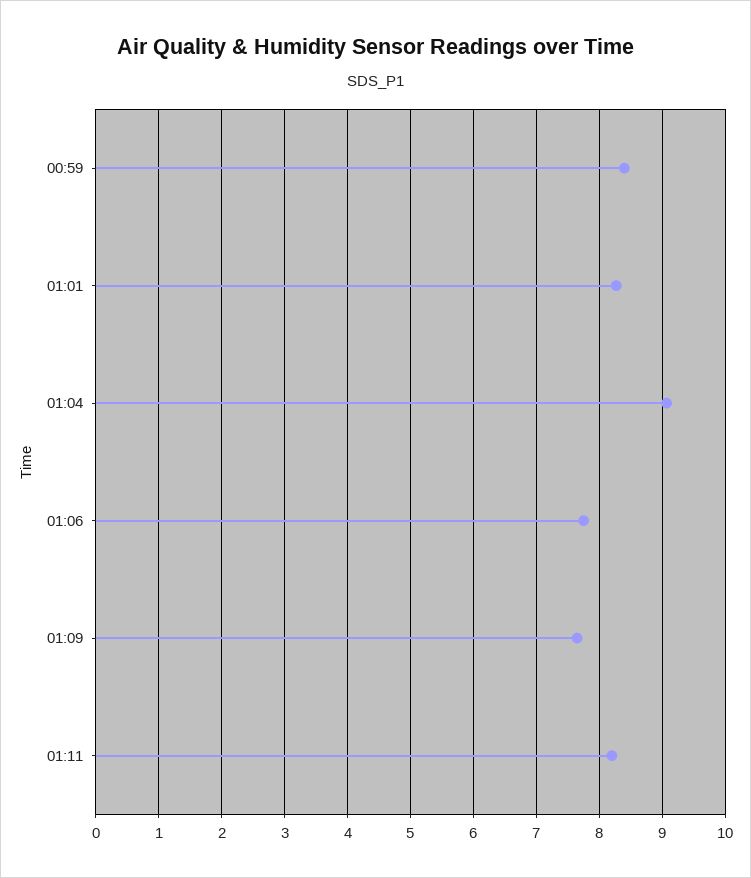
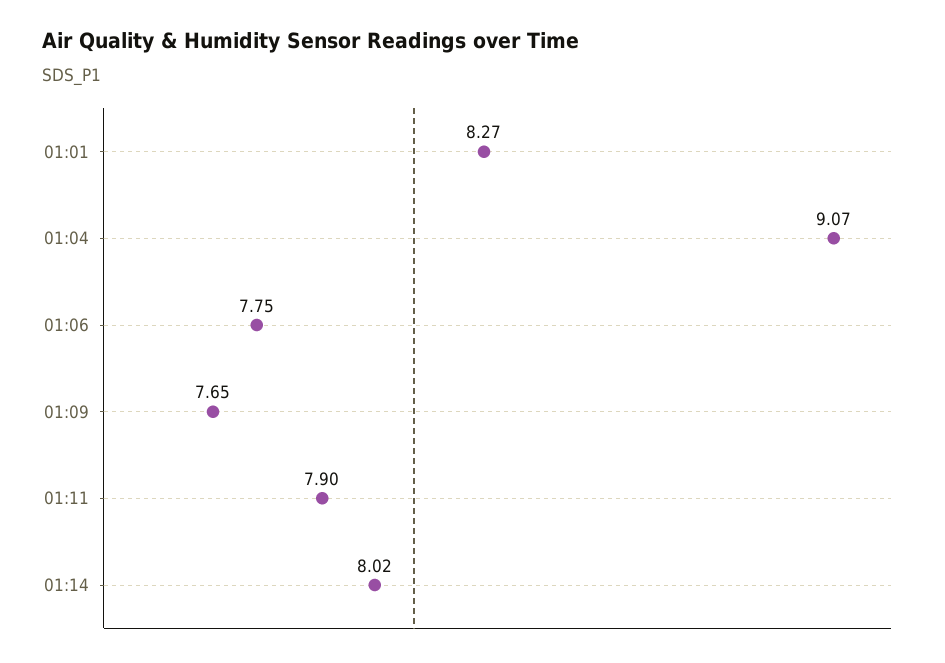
00:59: 8.4 -> none
01:11: 8.2 -> 7.9
01:14: none -> 8.02

